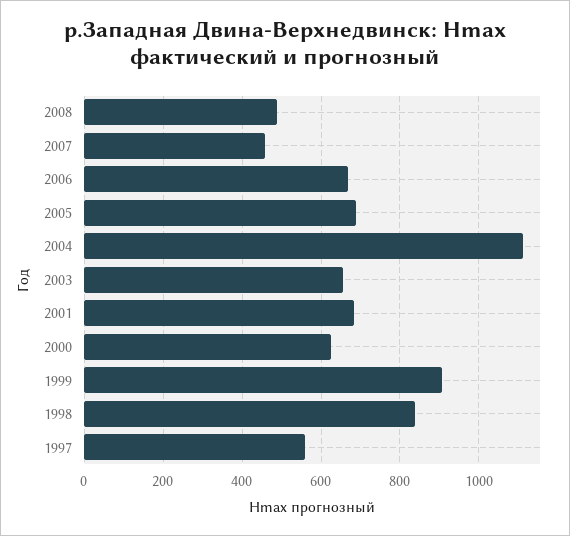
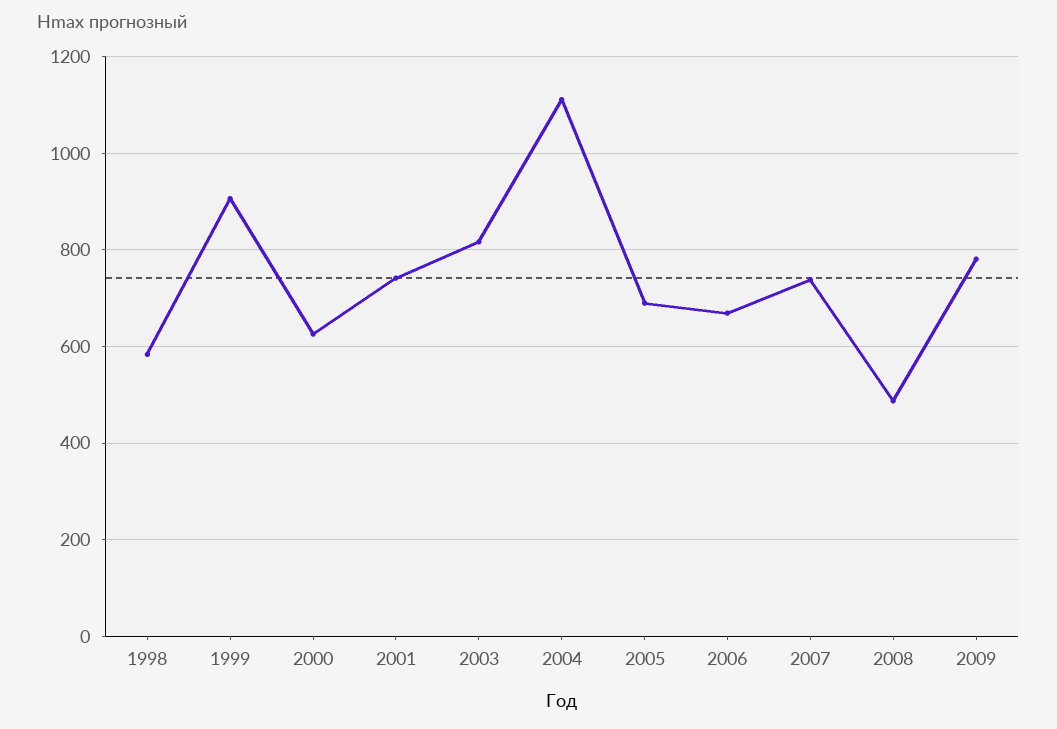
2007: 460 -> 740
2003: 660 -> 820
2001: 680 -> 740
1998: 840 -> 580
1997: 560 -> none
2009: none -> 780

